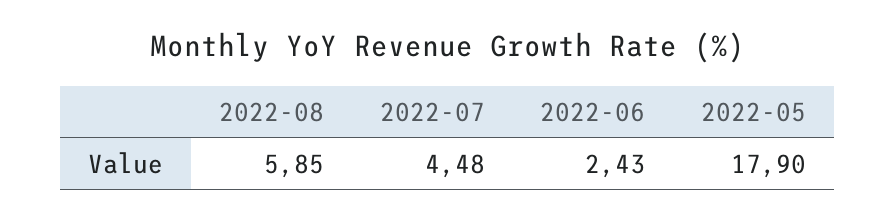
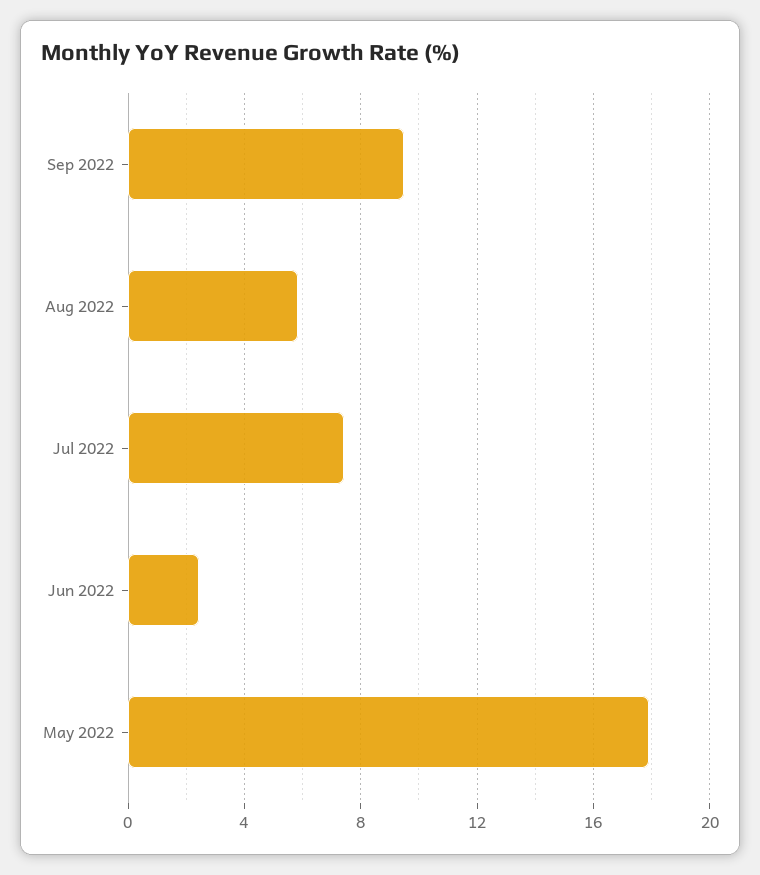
2022-07: 4.48 -> 7.5
Sep 2022: none -> 9.5

